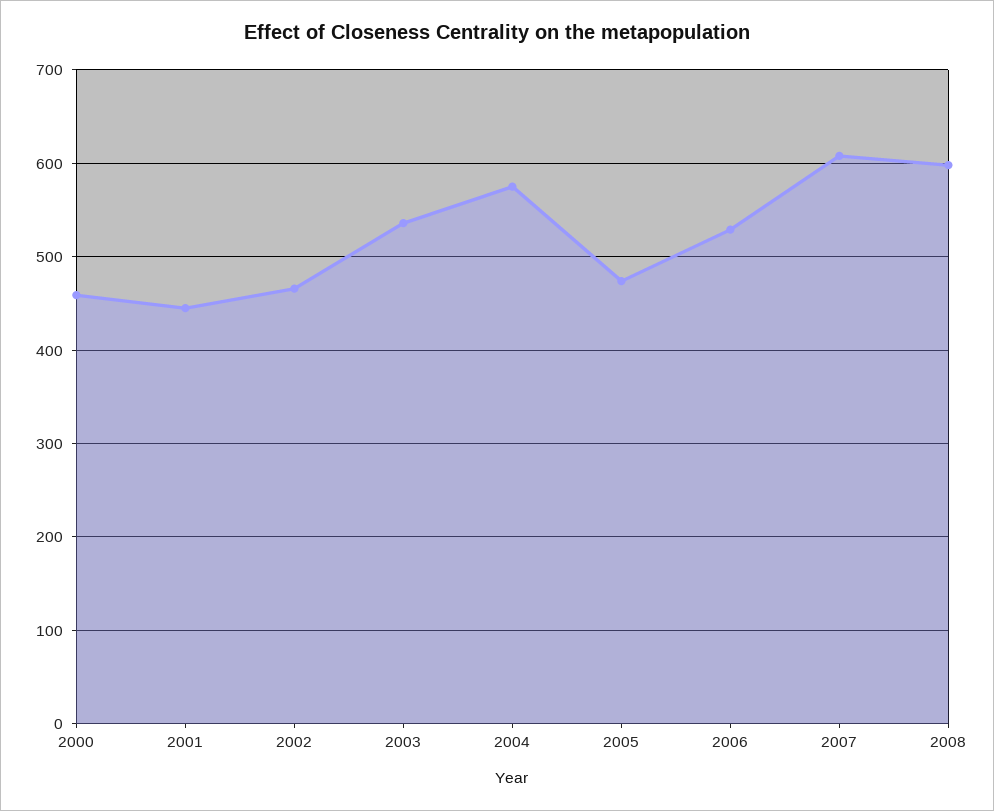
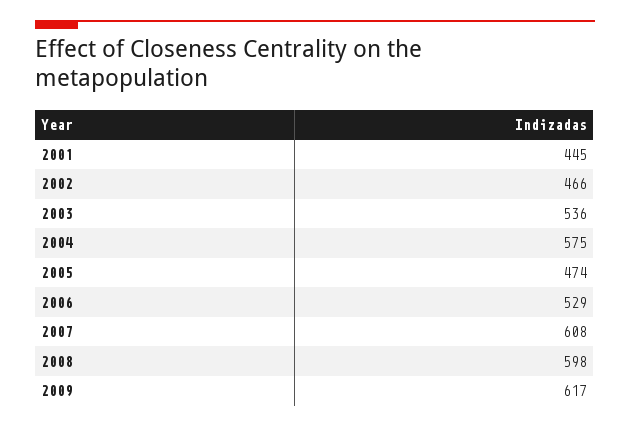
2000: 460 -> none
2009: none -> 617

